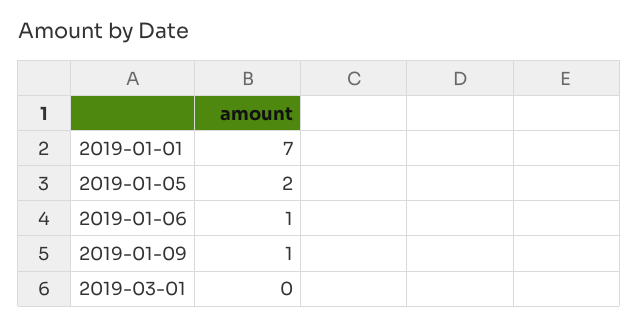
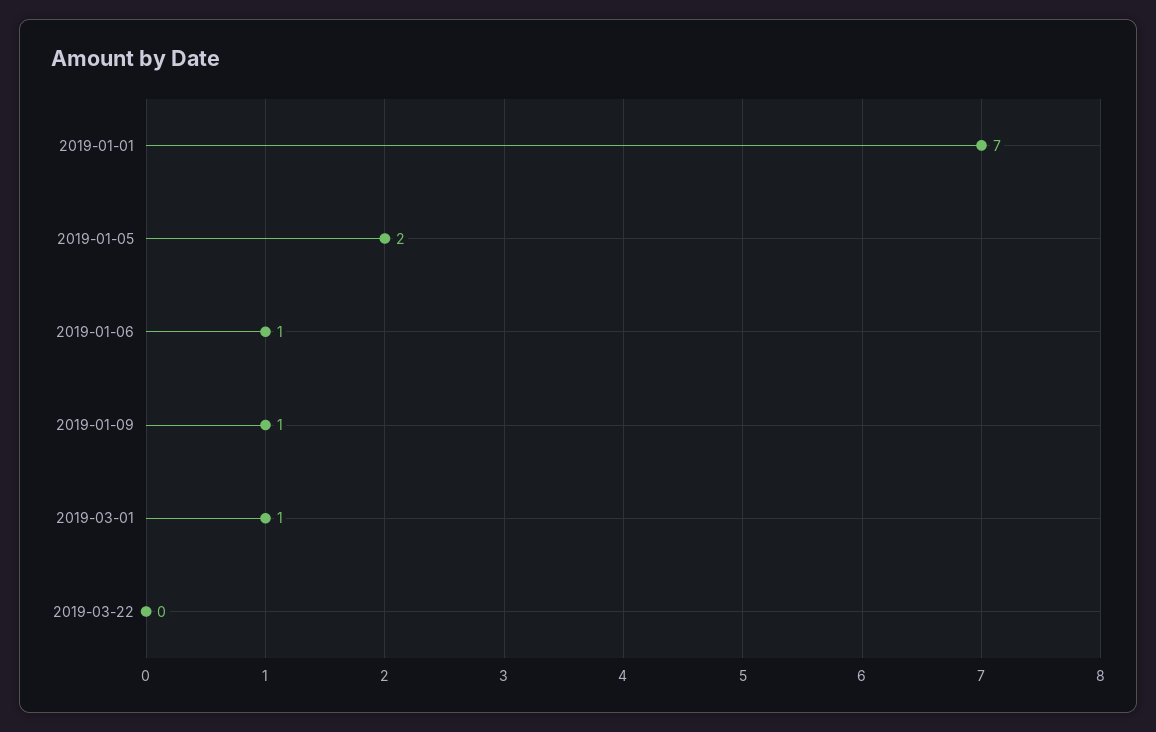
2019-03-01: 0 -> 1
2019-03-22: none -> 0

